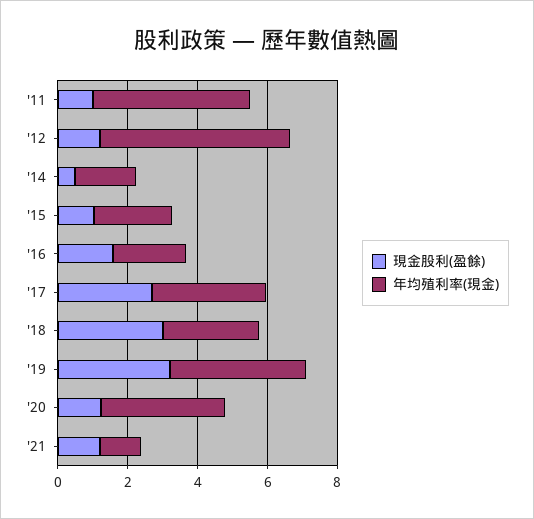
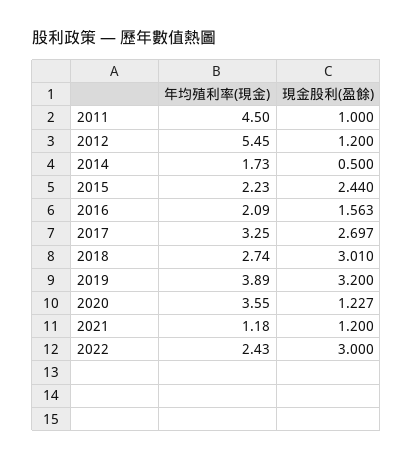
現金股利(盈餘), '15: 1 -> 2.44
年均殖利率(現金), 2022: none -> 2.43
現金股利(盈餘), 2022: none -> 3

